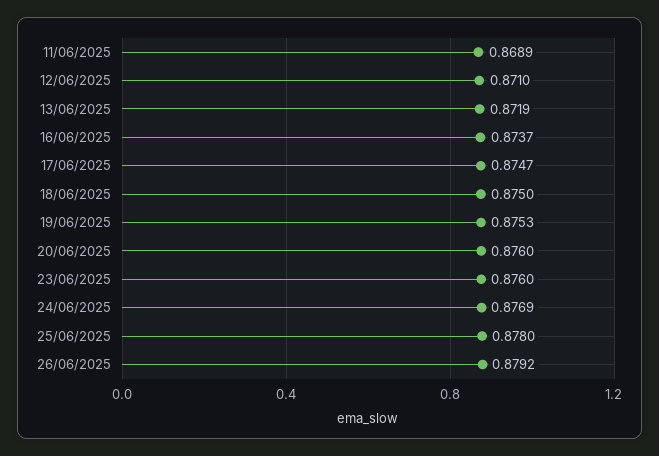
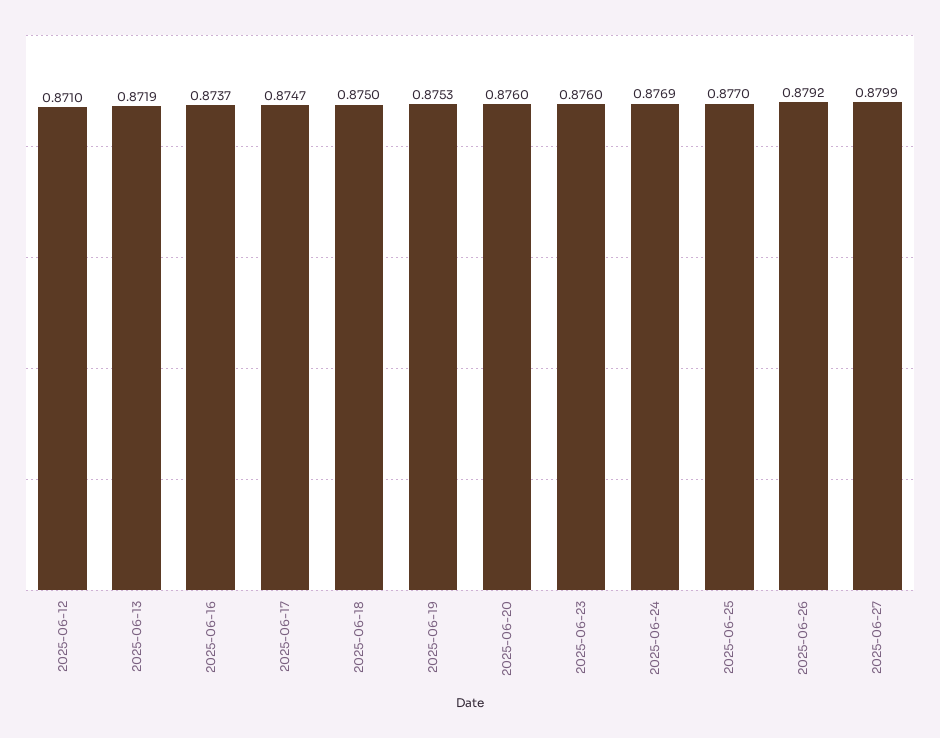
11/06/2025: 0.8689 -> none
25/06/2025: 0.878 -> 0.877
2025-06-27: none -> 0.8799

